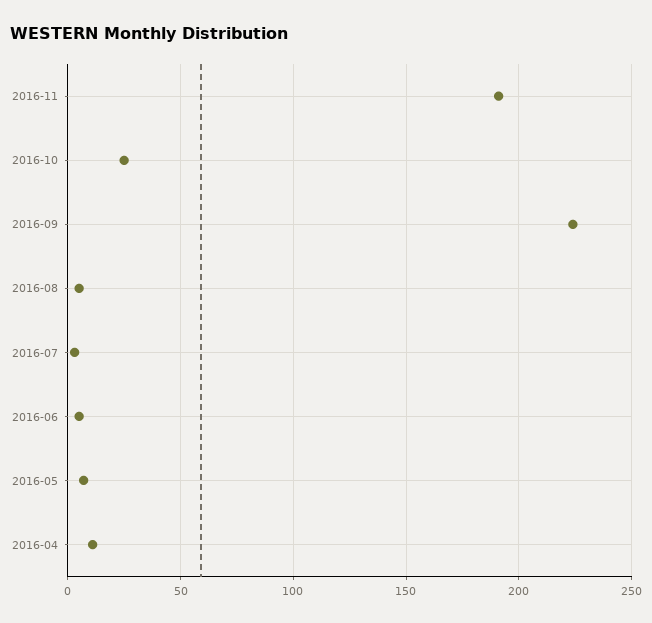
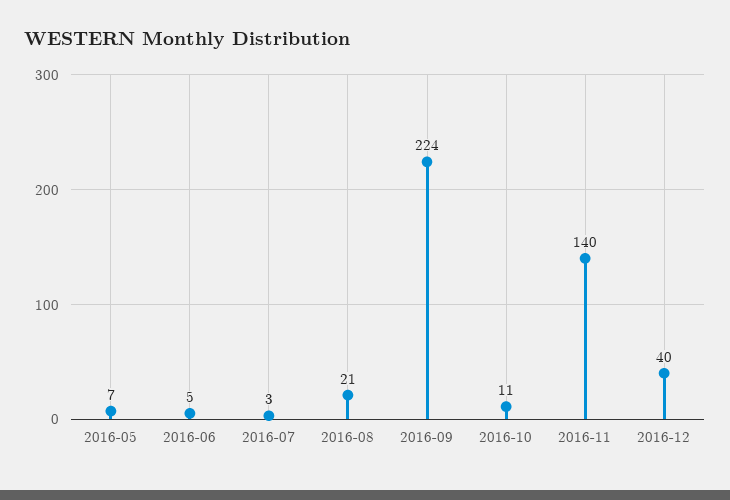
2016-11: 190 -> 140
2016-10: 25 -> 11
2016-08: 5 -> 21
2016-04: 10 -> none
2016-12: none -> 40

